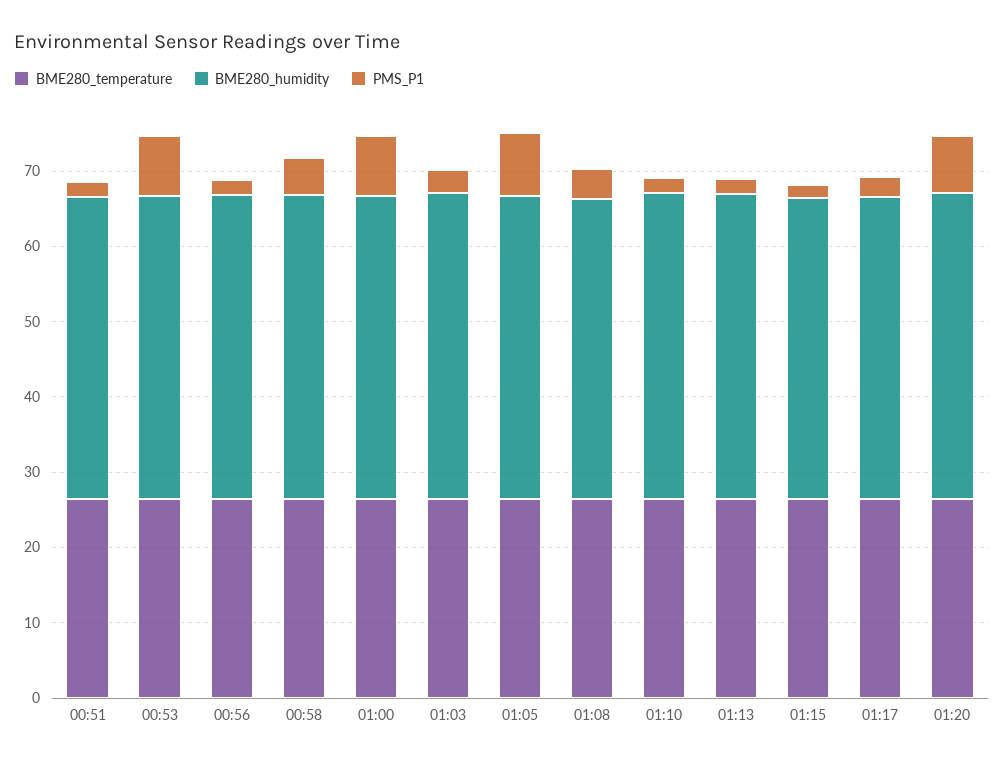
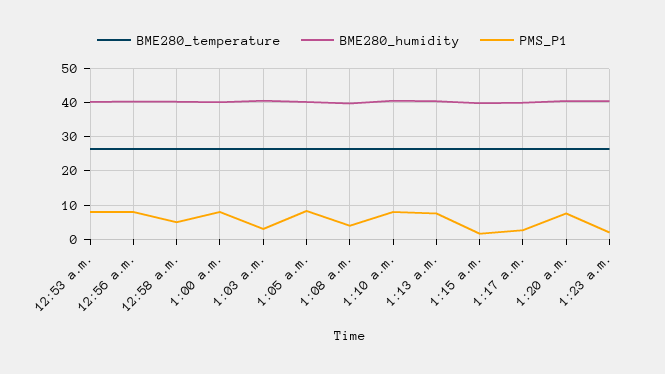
BME280_temperature, 00:51: 26 -> none
BME280_humidity, 00:51: 40 -> none
PMS_P1, 00:51: 2 -> none
PMS_P1, 00:56: 2 -> 8
PMS_P1, 01:10: 2 -> 8
PMS_P1, 01:13: 2 -> 8
BME280_temperature, 1:23 a.m.: none -> 26
BME280_humidity, 1:23 a.m.: none -> 40
PMS_P1, 1:23 a.m.: none -> 2

